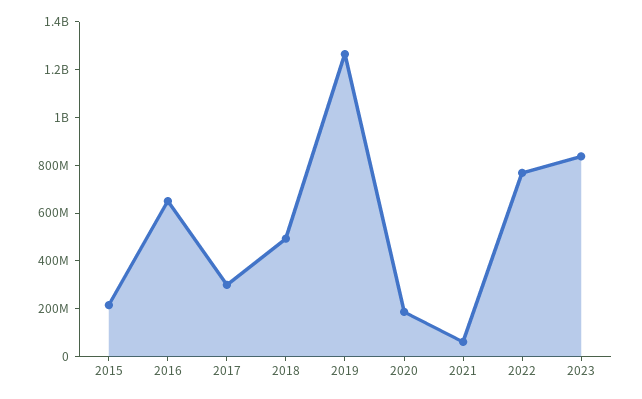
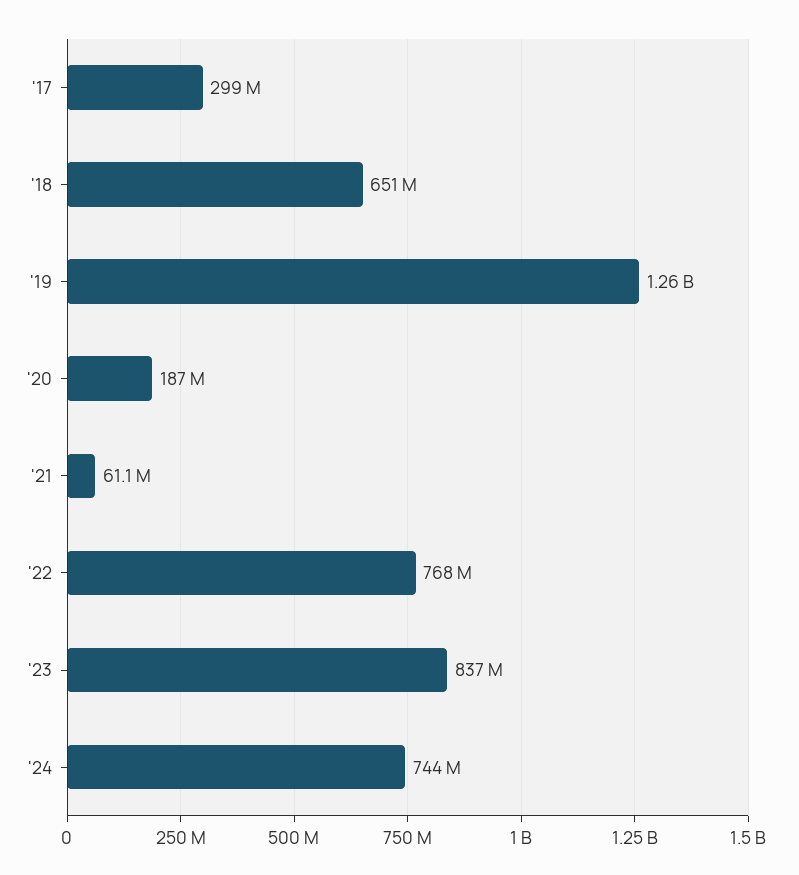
2015: 200000000 -> none
2016: 650000000 -> none
2018: 500000000 -> 651000000
'24: none -> 744000000

